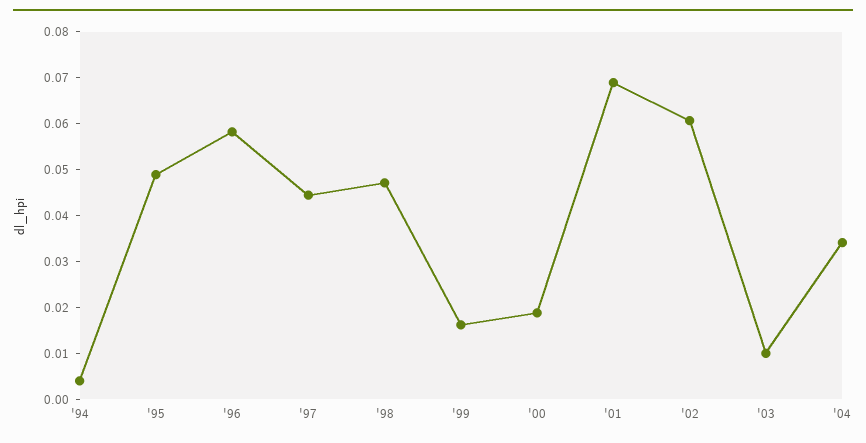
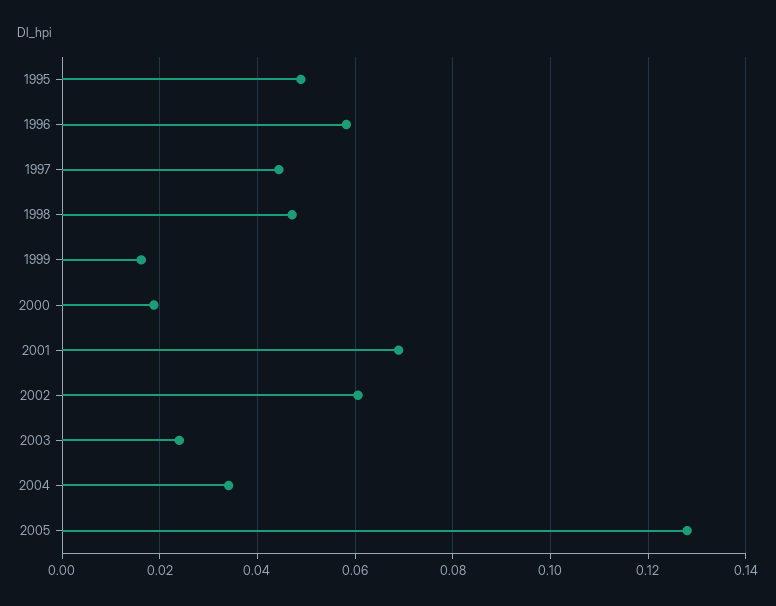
'94: 0.004 -> none
'03: 0.01 -> 0.024
2005: none -> 0.128

